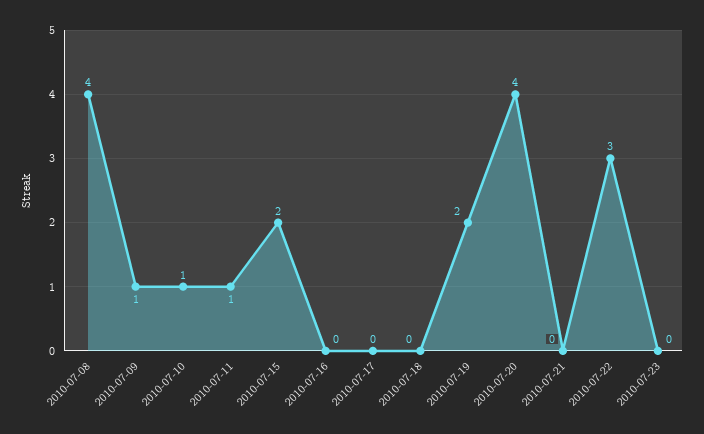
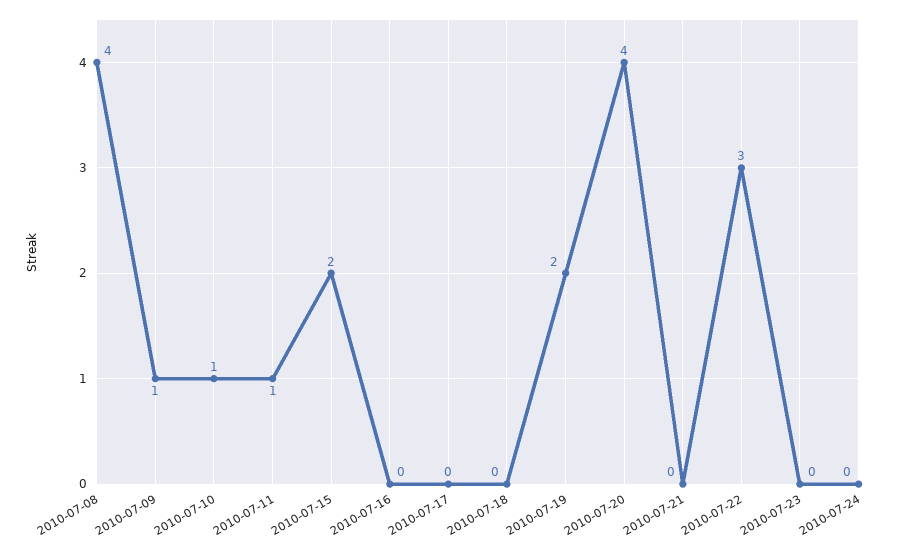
2010-07-24: none -> 0

